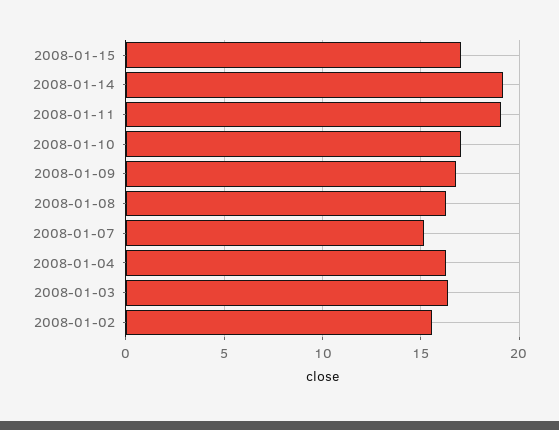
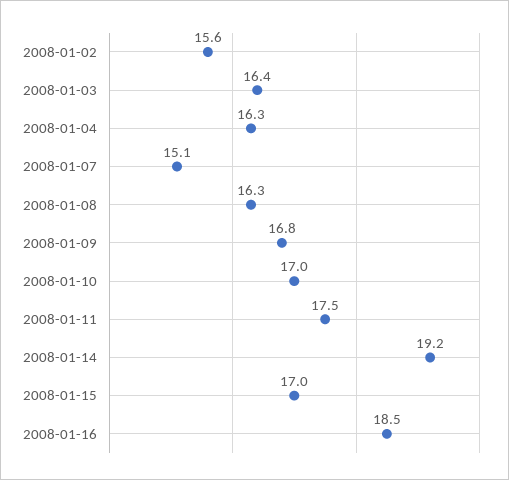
2008-01-11: 19 -> 17.5
2008-01-16: none -> 18.5

